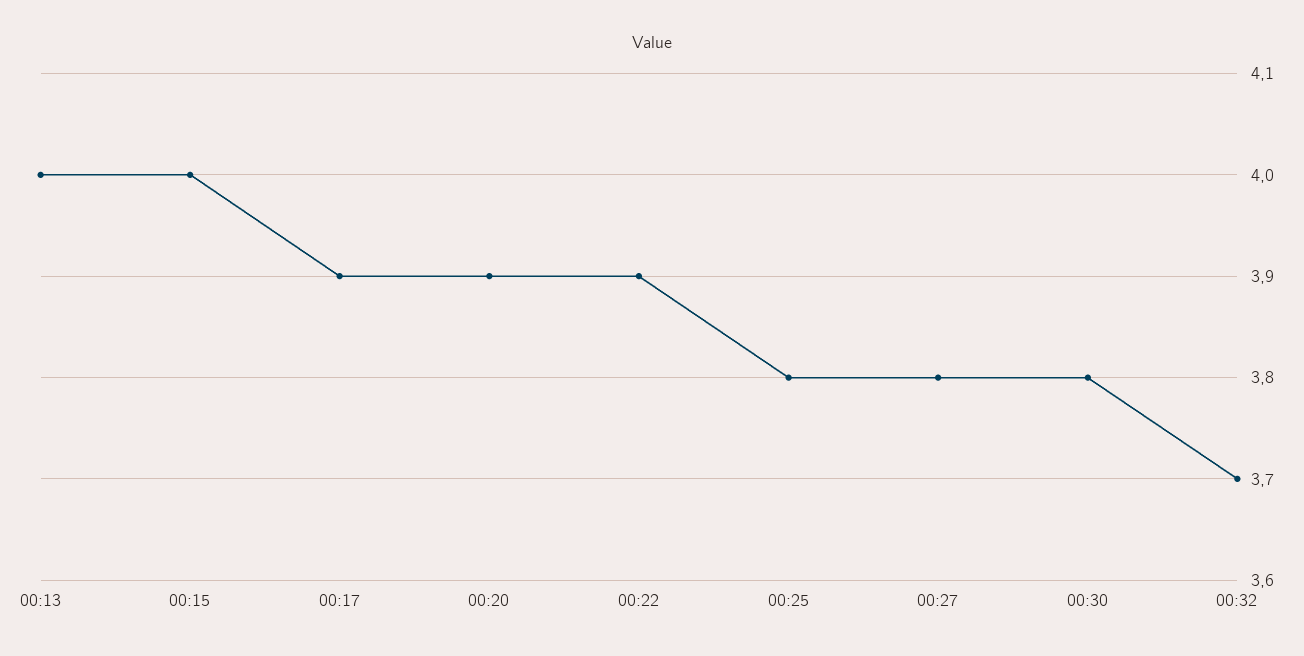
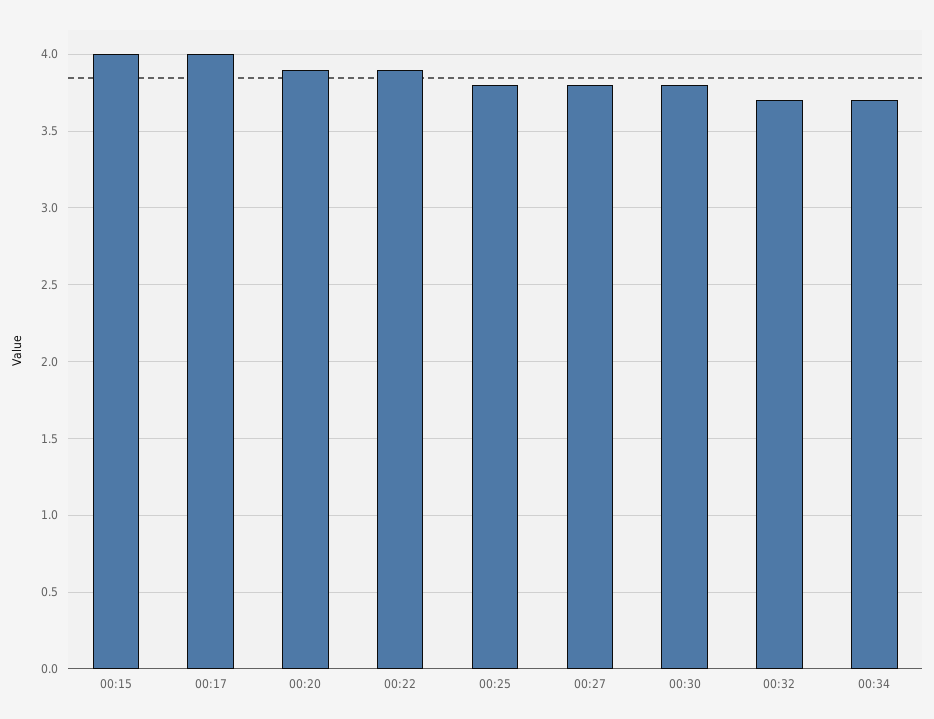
00:13: 4 -> none
00:17: 3.9 -> 4
00:34: none -> 3.7

